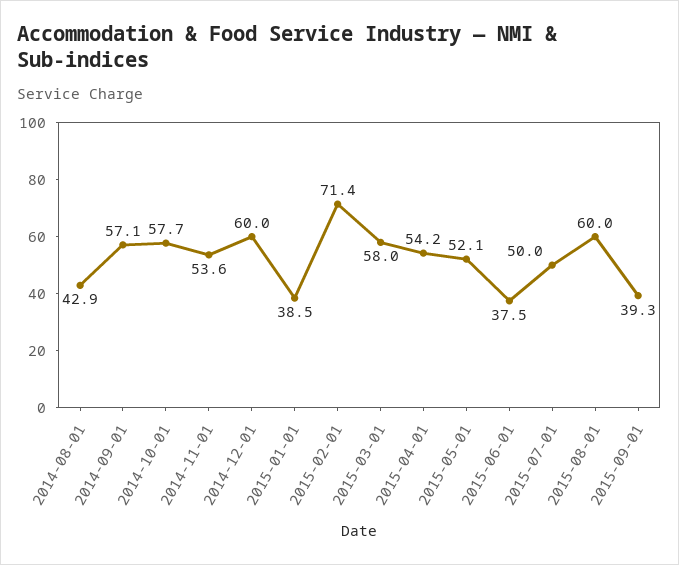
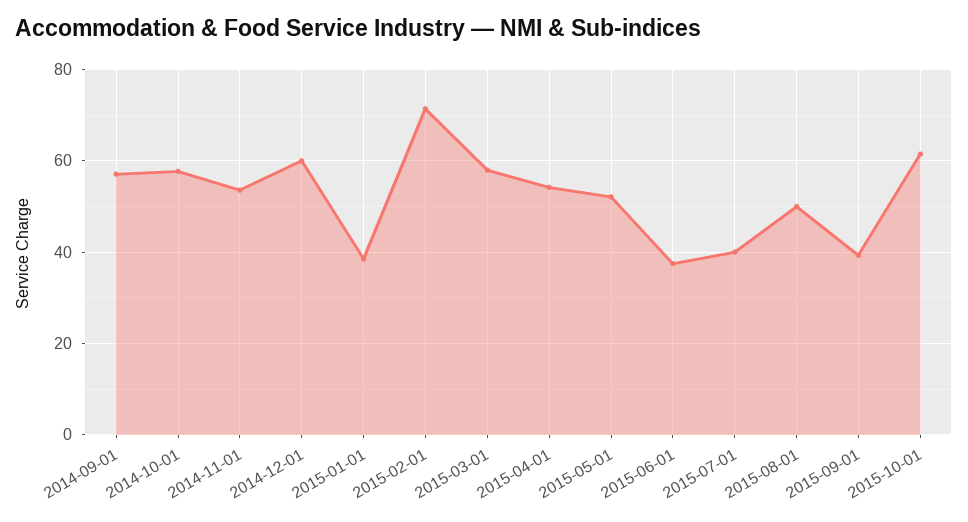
2014-08-01: 42.9 -> none
2015-07-01: 50 -> 40
2015-08-01: 60 -> 50
2015-10-01: none -> 62

